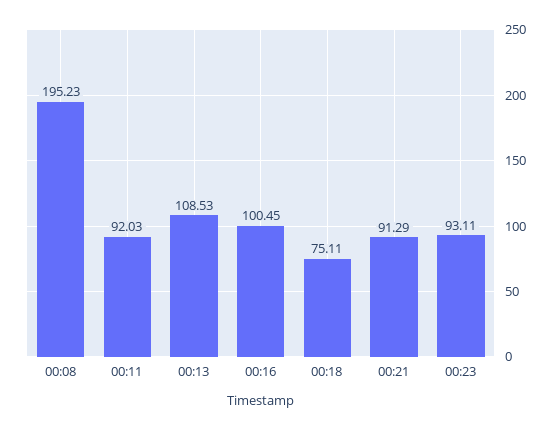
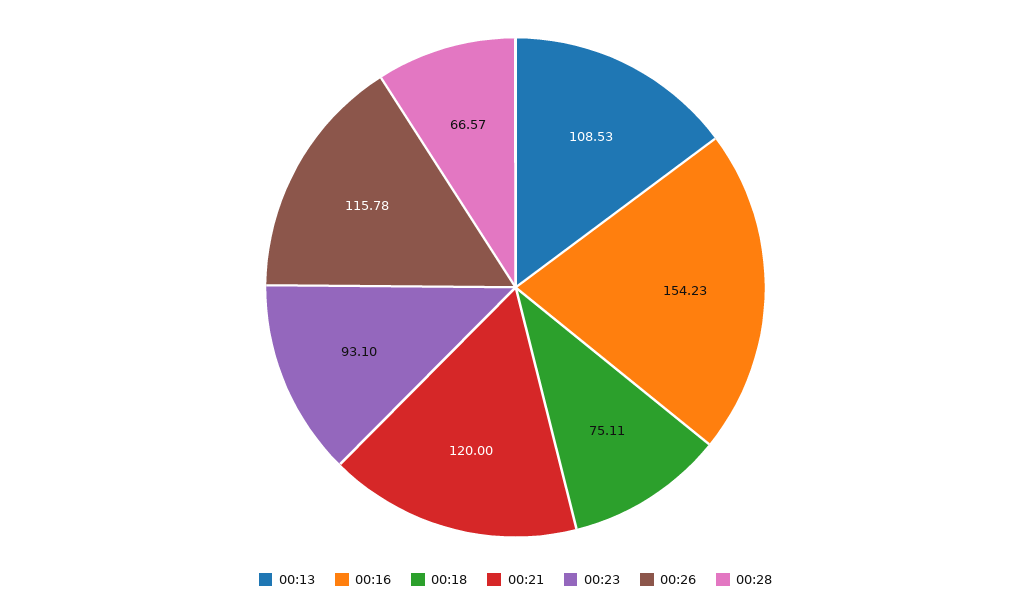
00:08: 195.23 -> none
00:11: 92.03 -> none
00:16: 100.45 -> 154.23
00:21: 91.29 -> 120
00:23: 93.11 -> 93.1
00:26: none -> 115.78
00:28: none -> 66.57

